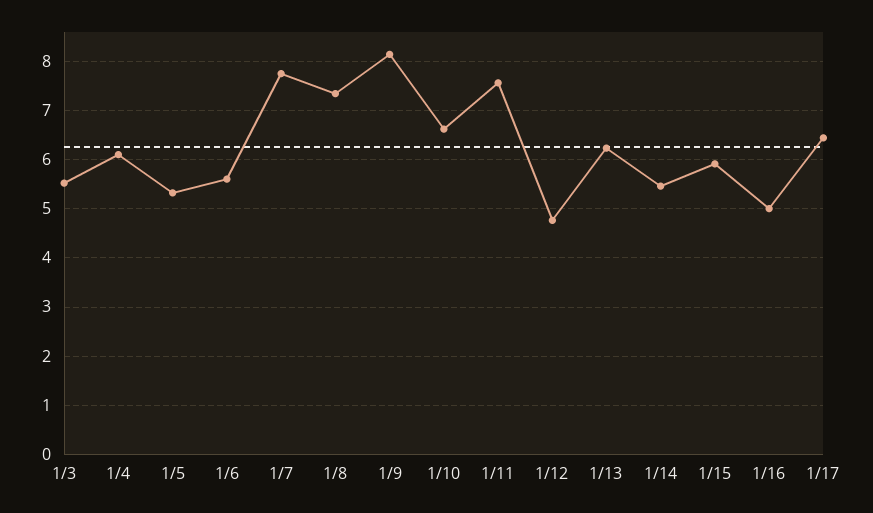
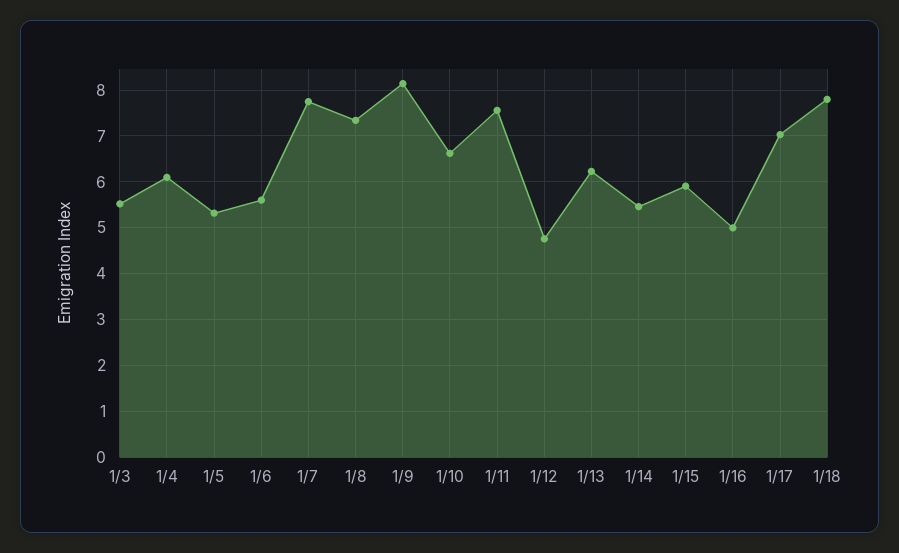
1/17: 6.4 -> 7
1/18: none -> 7.8

